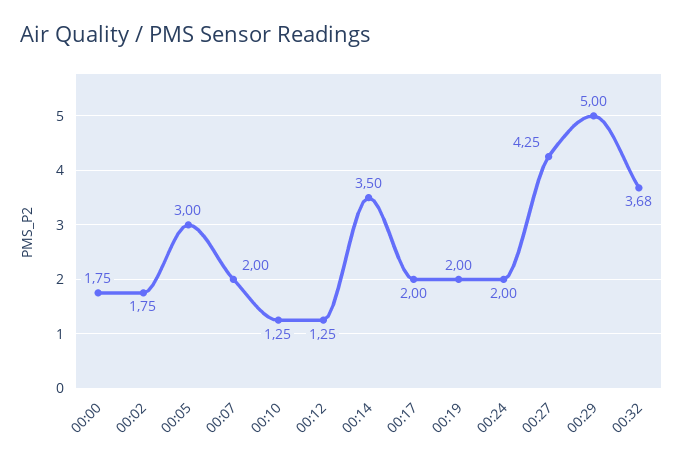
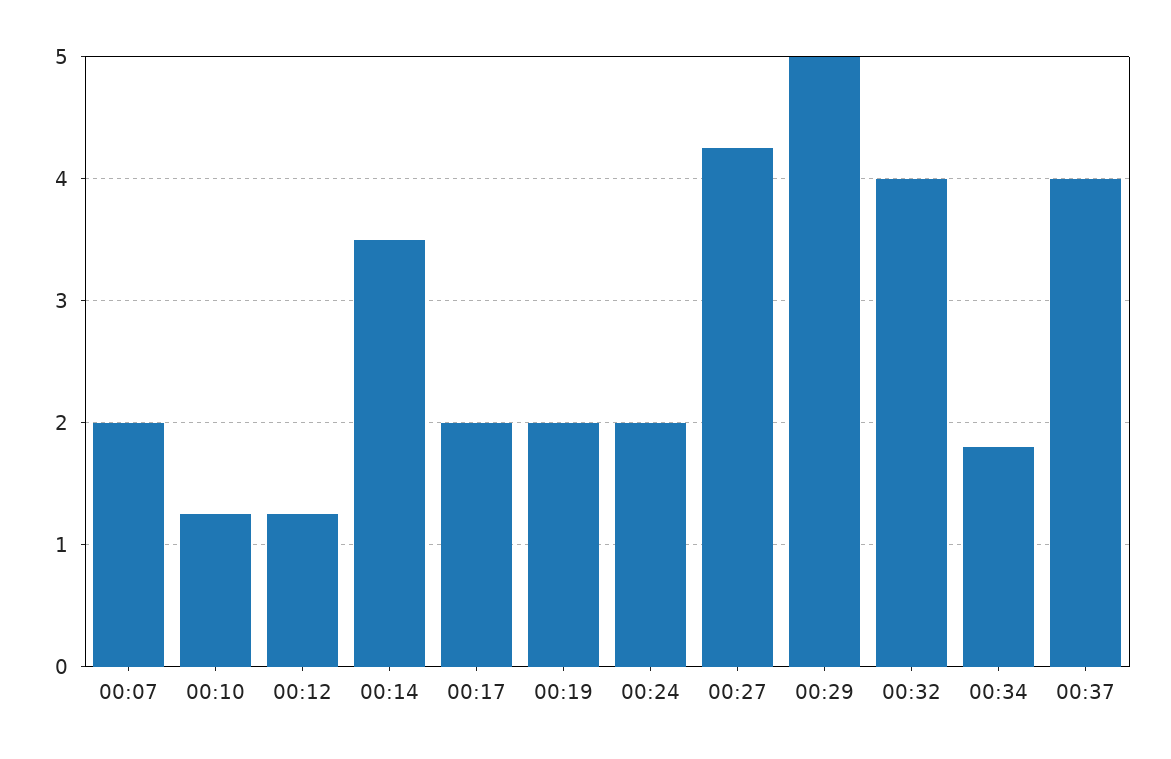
00:00: 1.75 -> none
00:02: 1.75 -> none
00:05: 3 -> none
00:32: 3.68 -> 4
00:34: none -> 1.8
00:37: none -> 4

